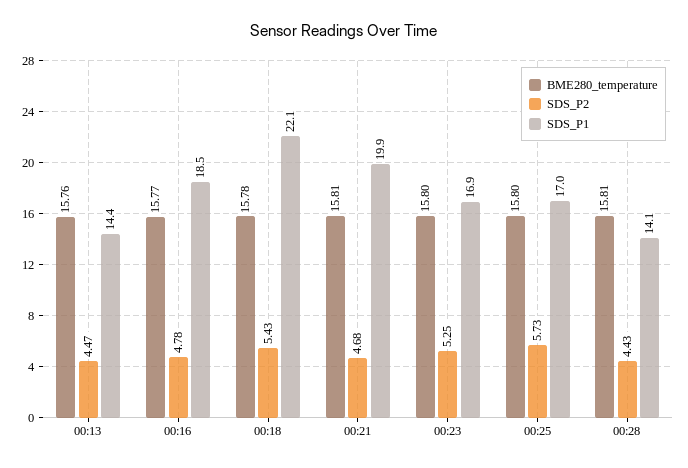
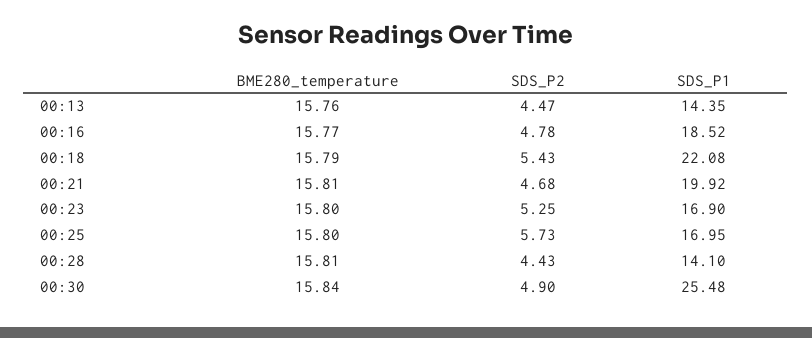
BME280_temperature, 00:18: 15.78 -> 15.79
BME280_temperature, 00:30: none -> 15.84
SDS_P2, 00:30: none -> 4.9
SDS_P1, 00:30: none -> 25.48

